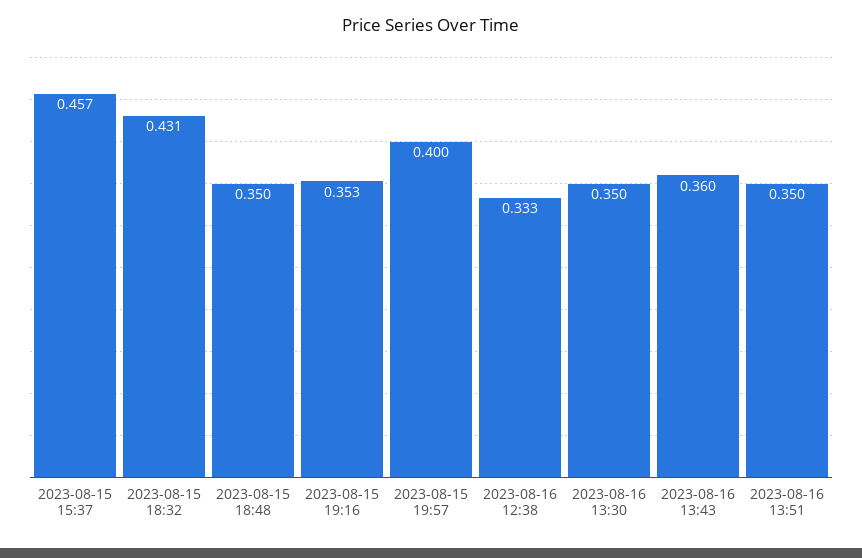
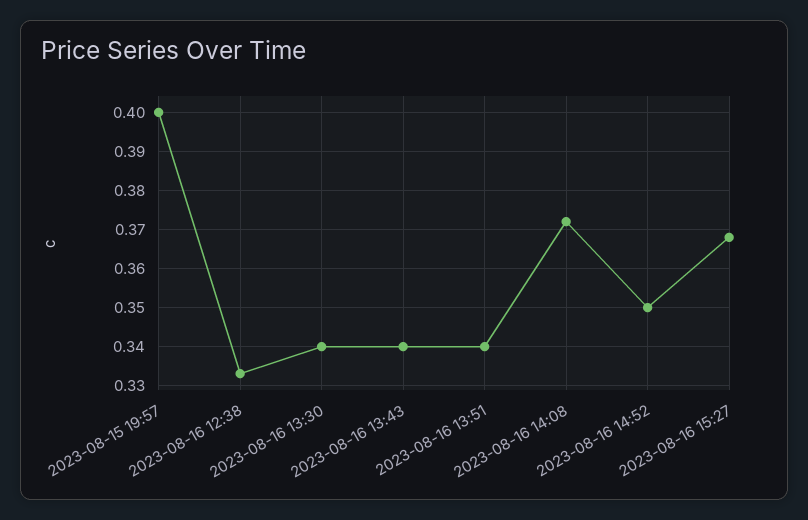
2023-08-15 15:37: 0.457 -> none
2023-08-15 18:32: 0.431 -> none
2023-08-15 18:48: 0.35 -> none
2023-08-15 19:16: 0.353 -> none
2023-08-16 13:30: 0.35 -> 0.34
2023-08-16 13:43: 0.36 -> 0.34
2023-08-16 13:51: 0.35 -> 0.34
2023-08-16 14:08: none -> 0.372
2023-08-16 14:52: none -> 0.35
2023-08-16 15:27: none -> 0.368

